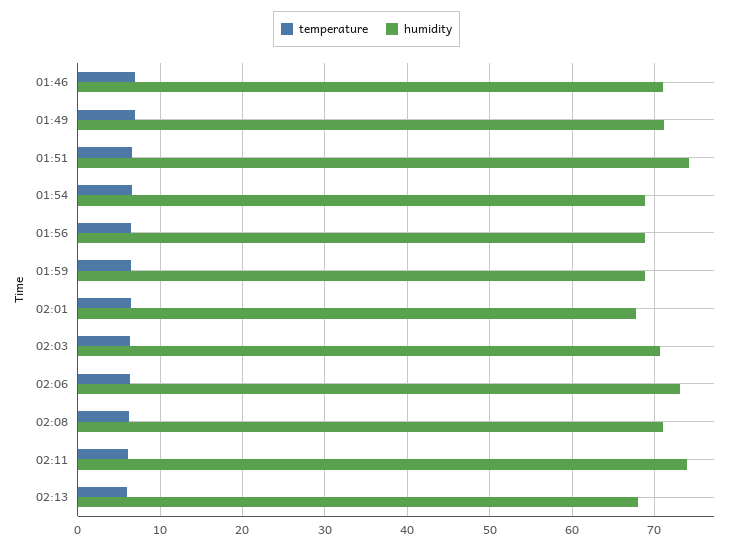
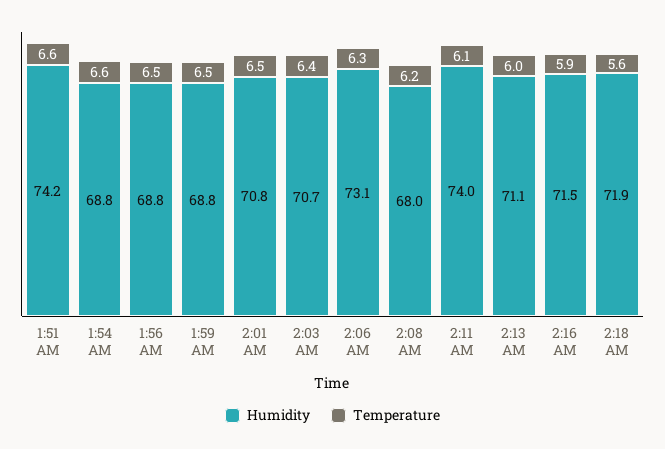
temperature, 01:46: 7 -> none
humidity, 01:46: 71 -> none
temperature, 01:49: 7 -> none
humidity, 01:49: 71 -> none
humidity, 02:01: 68 -> 70.8
humidity, 02:08: 71 -> 68
humidity, 02:13: 68 -> 71.1
humidity, 2:16 AM: none -> 71.5
temperature, 2:16 AM: none -> 5.9
humidity, 2:18 AM: none -> 71.9
temperature, 2:18 AM: none -> 5.6

